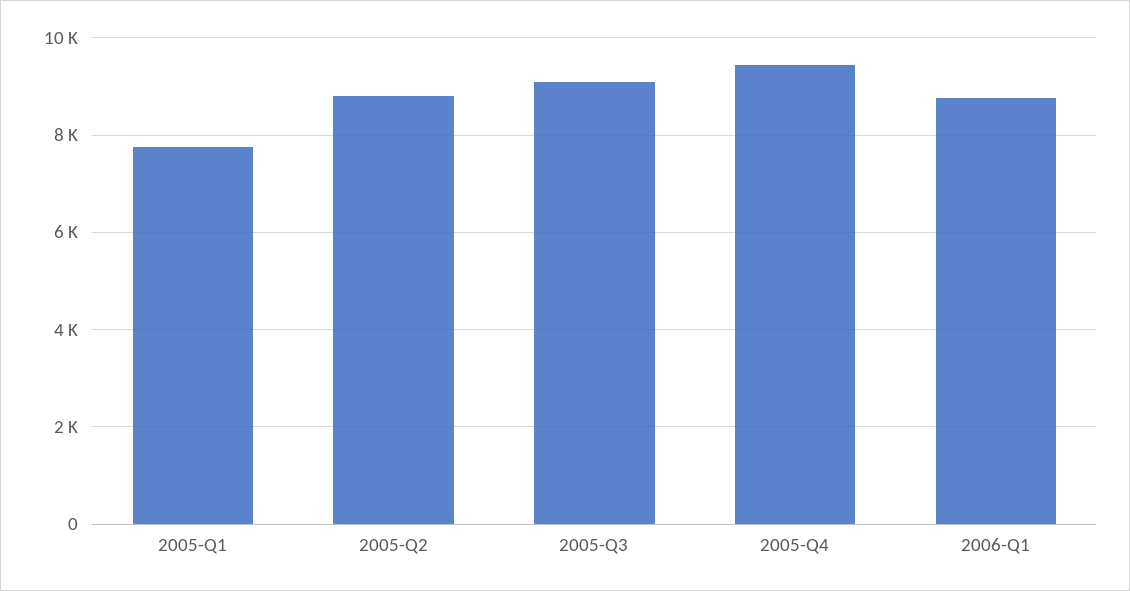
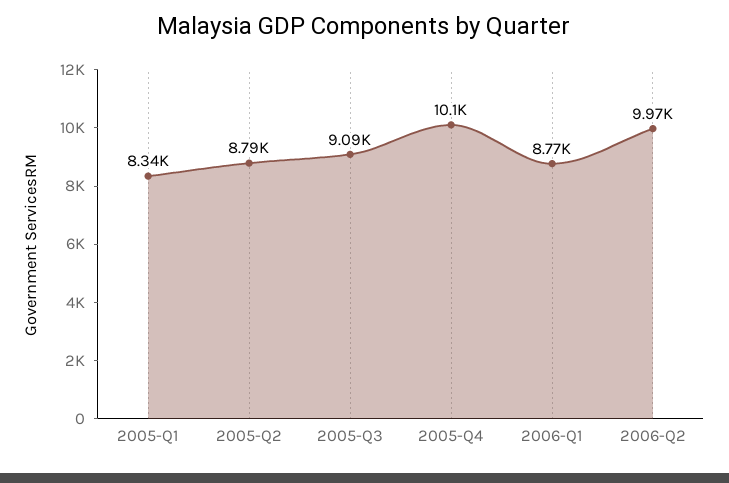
2005-Q1: 7800 -> 8340
2005-Q4: 9400 -> 10100
2006-Q2: none -> 9970

